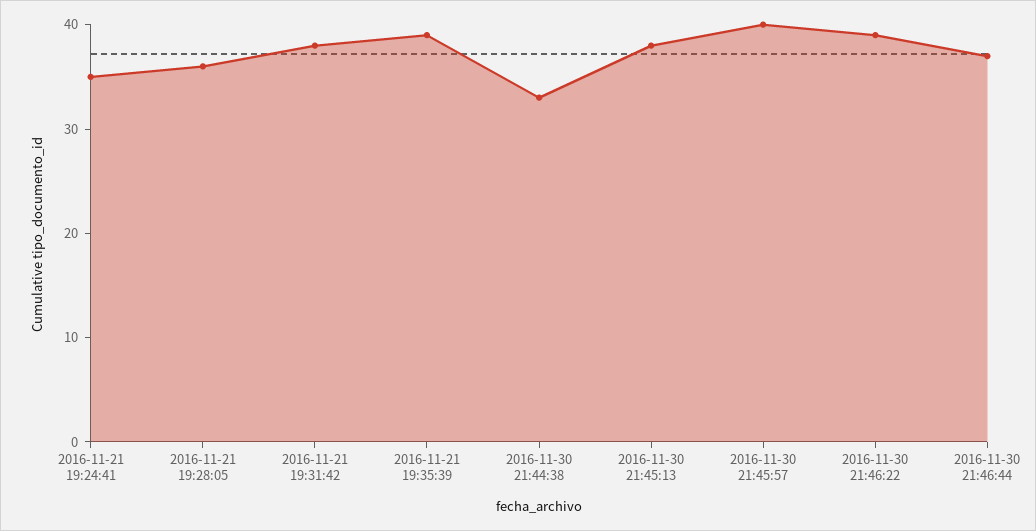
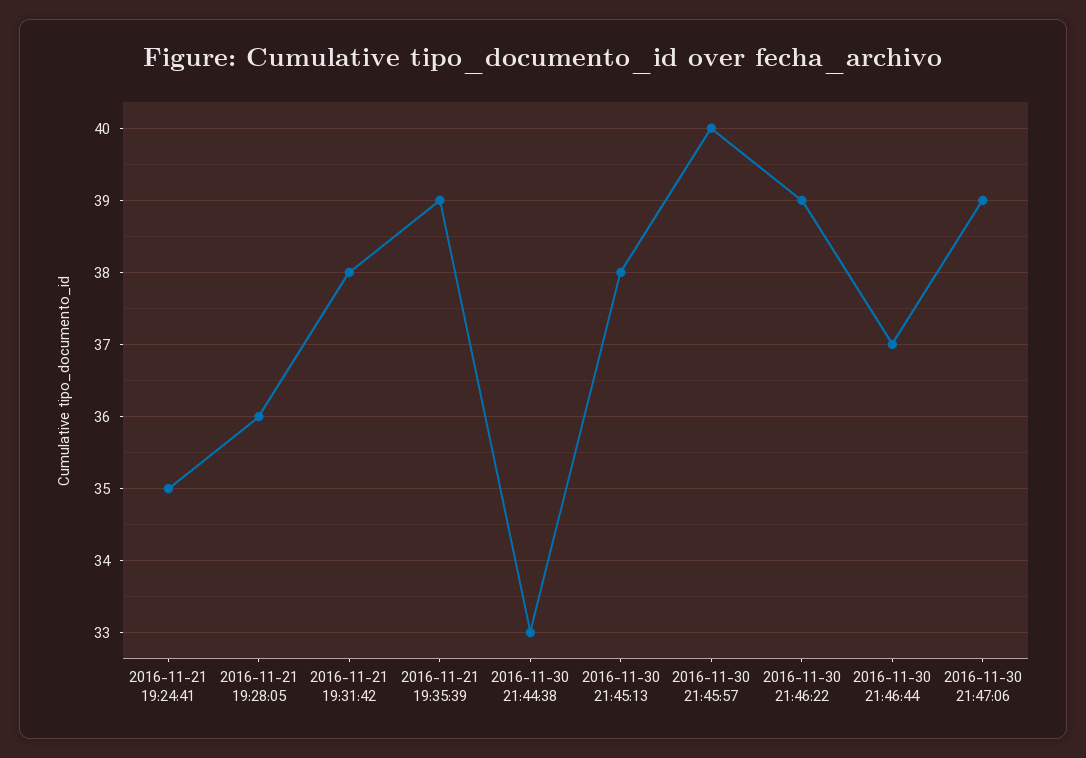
2016-11-30 21:47:06: none -> 39

